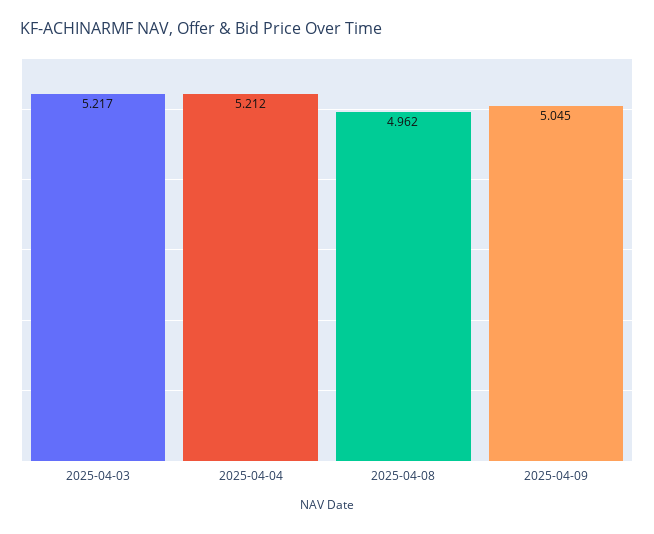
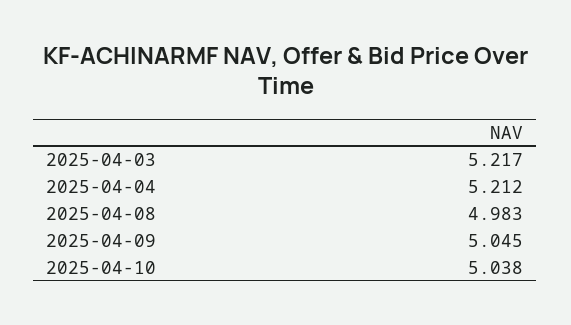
2025-04-08: 4.962 -> 4.983
2025-04-10: none -> 5.038

